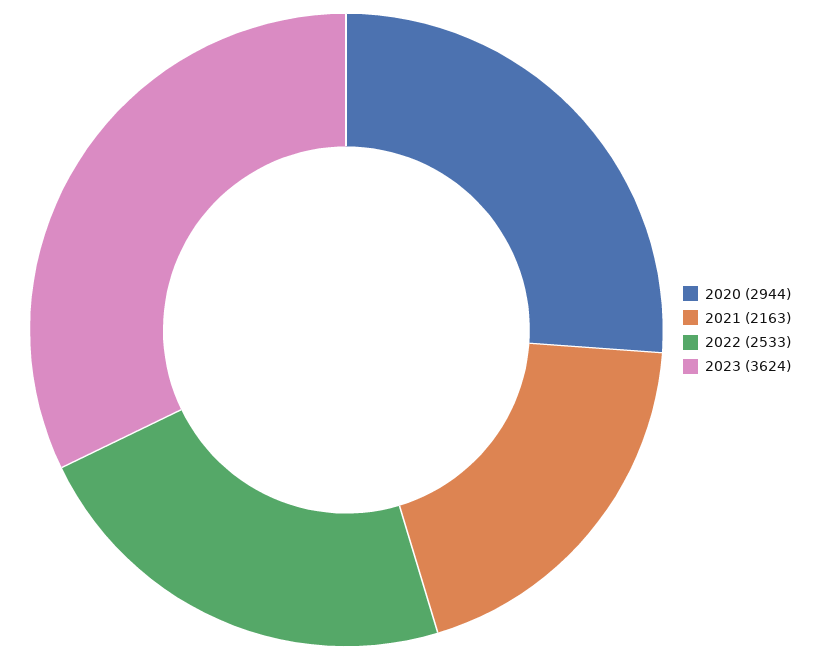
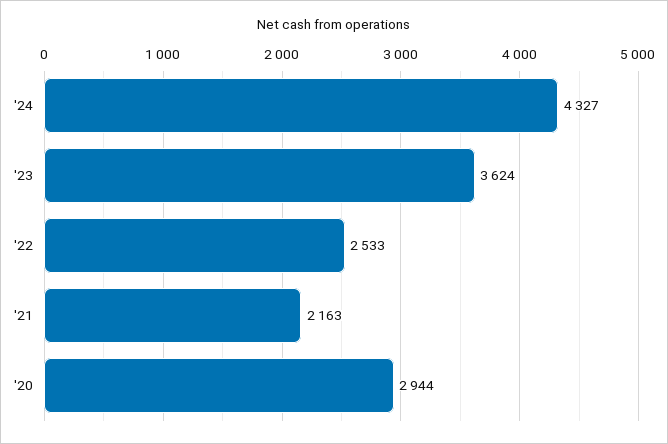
'24: none -> 4327

